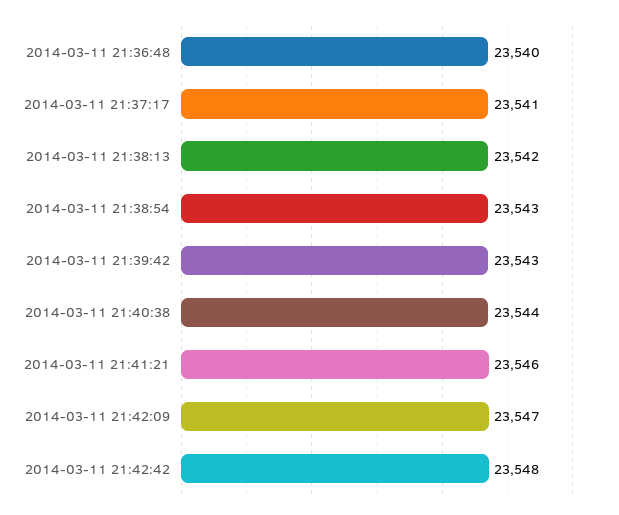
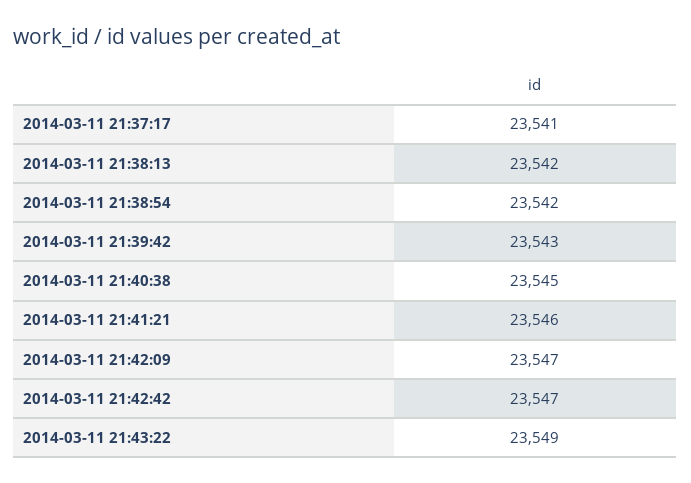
2014-03-11 21:36:48: 23540 -> none
2014-03-11 21:38:54: 23543 -> 23542
2014-03-11 21:40:38: 23544 -> 23545
2014-03-11 21:42:42: 23548 -> 23547
2014-03-11 21:43:22: none -> 23549

